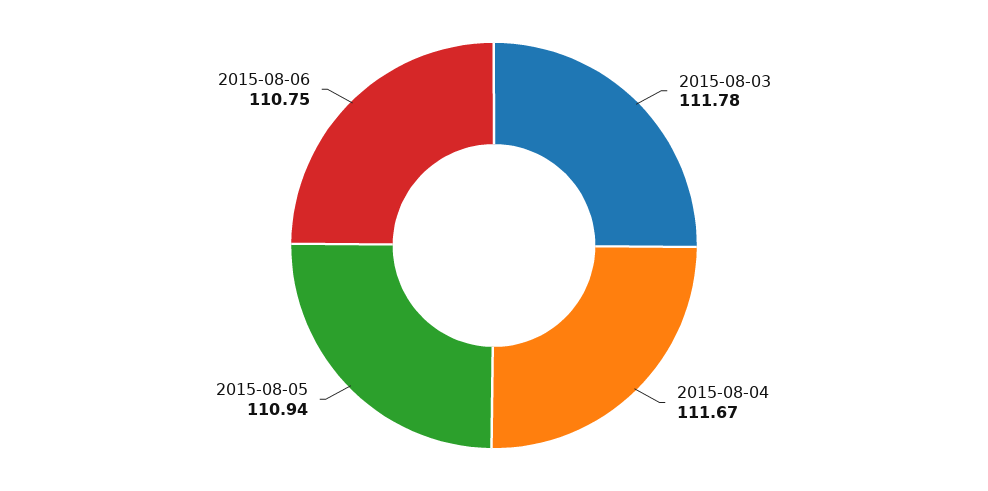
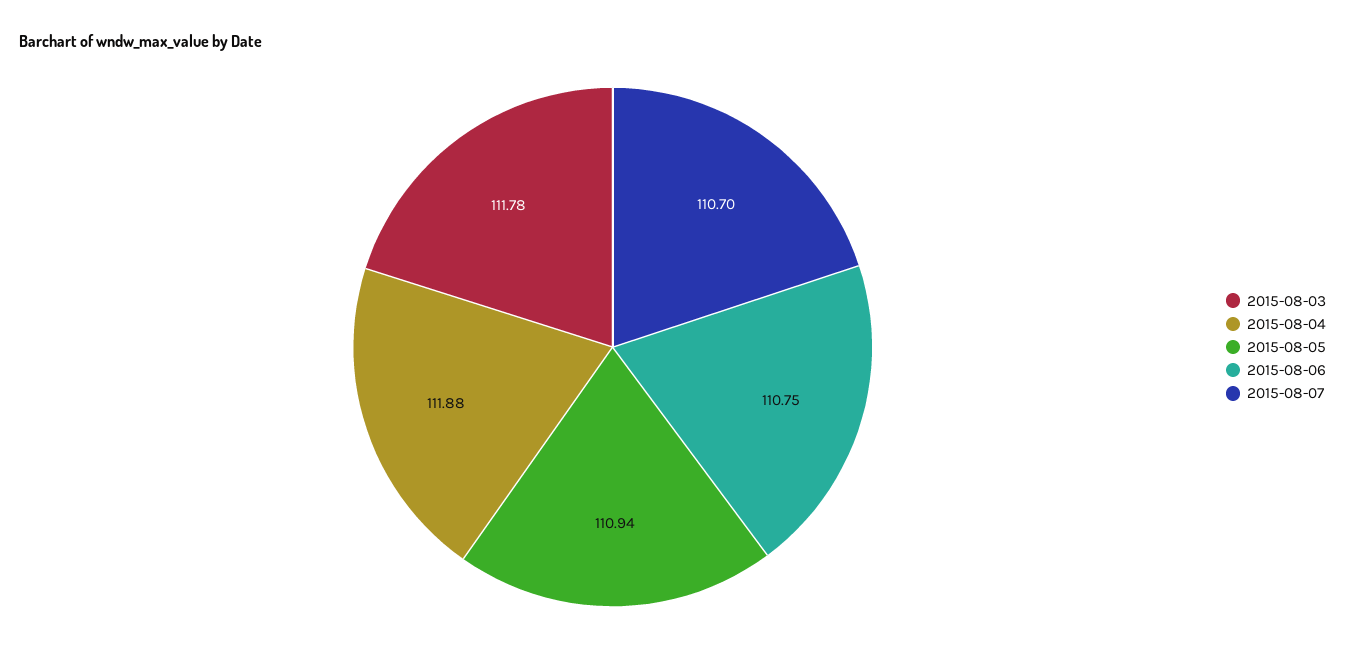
2015-08-04: 111.67 -> 111.88
2015-08-07: none -> 110.7

